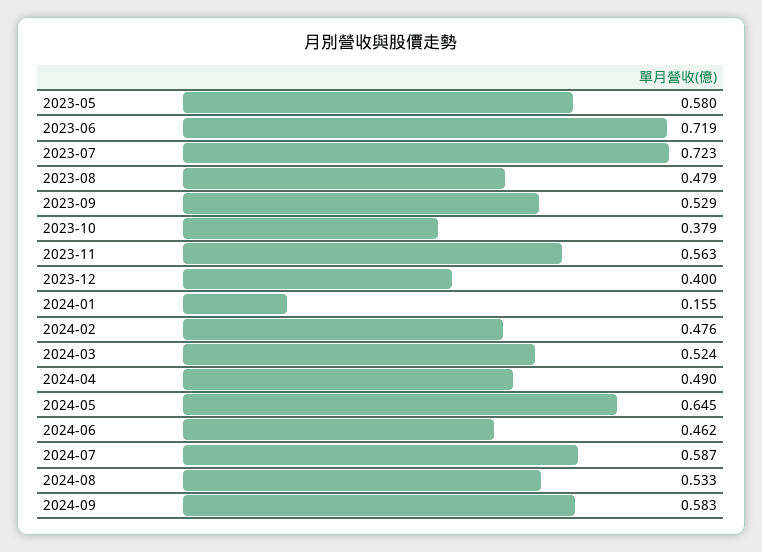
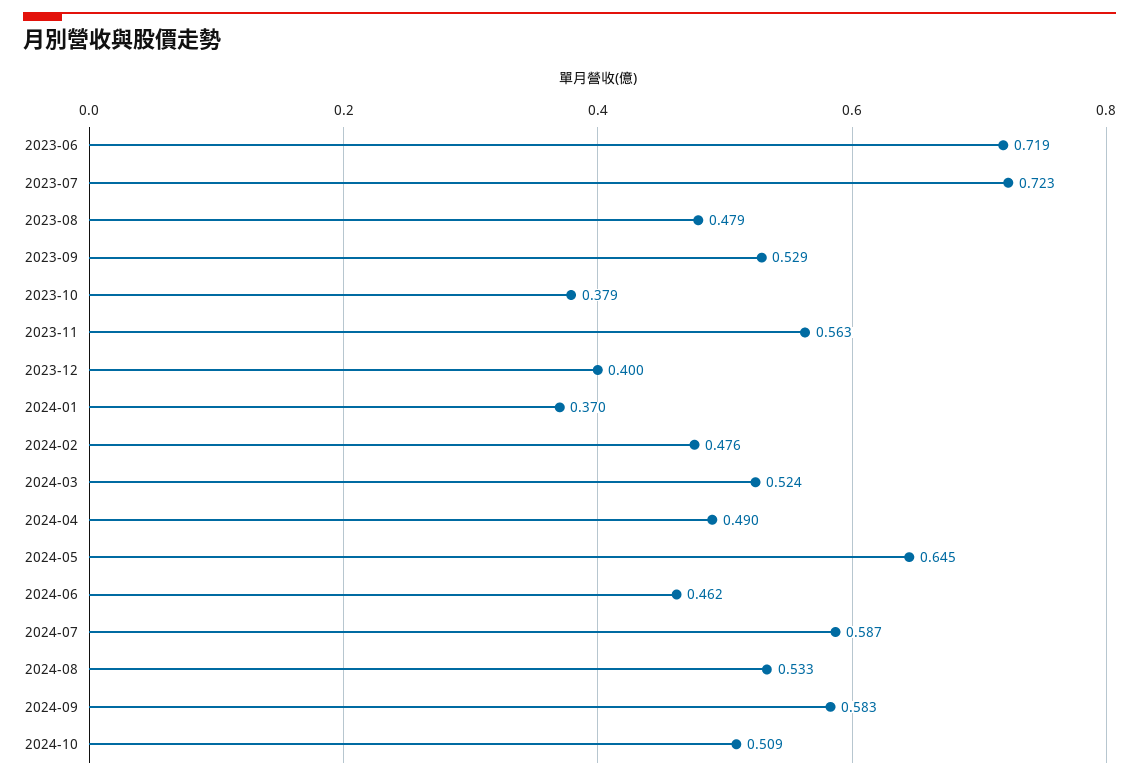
2023-05: 0.58 -> none
2024-01: 0.155 -> 0.37
2024-10: none -> 0.509

